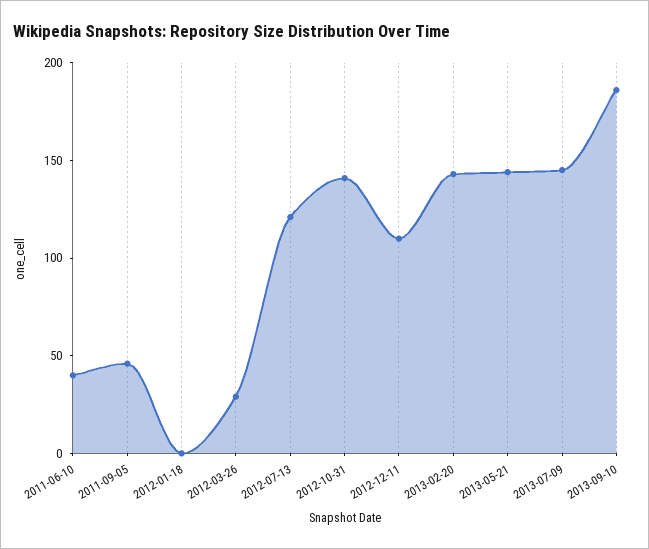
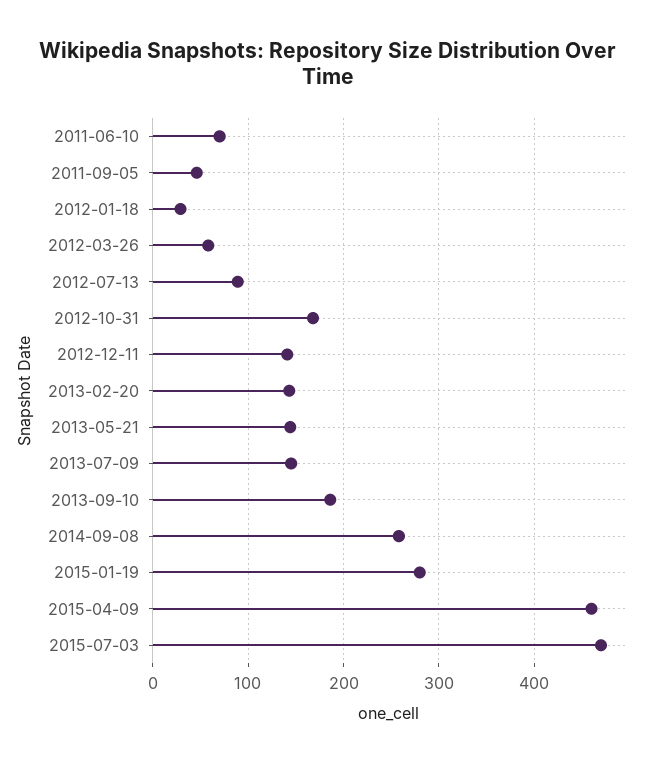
2011-06-10: 40 -> 70
2012-01-18: 0 -> 30
2012-03-26: 30 -> 60
2012-07-13: 120 -> 90
2012-10-31: 140 -> 170
2012-12-11: 110 -> 140
2014-09-08: none -> 260
2015-01-19: none -> 280
2015-04-09: none -> 460
2015-07-03: none -> 470

